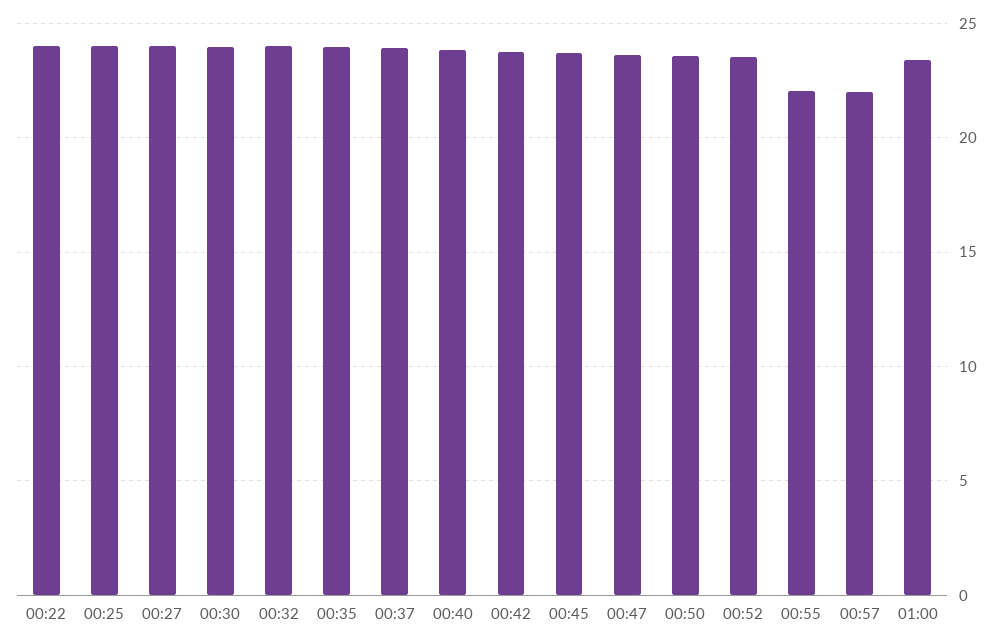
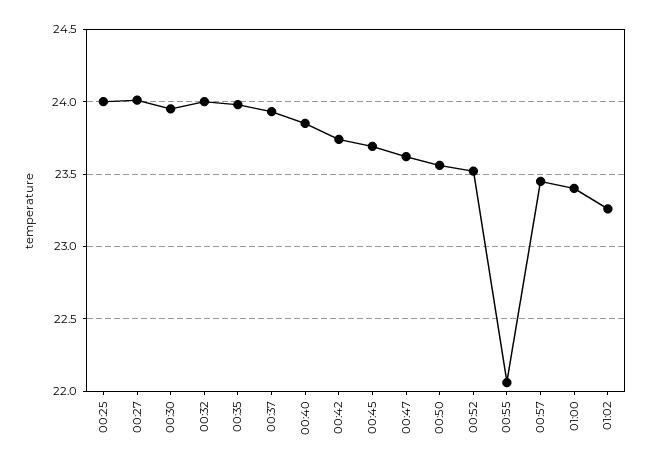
00:22: 24 -> none
00:57: 22 -> 23.45
01:02: none -> 23.25

